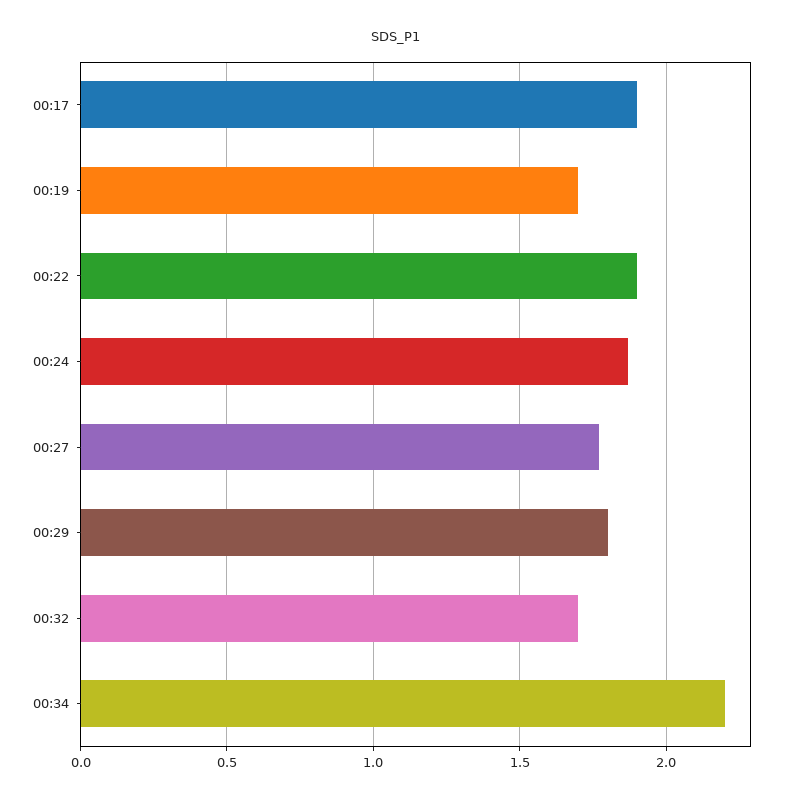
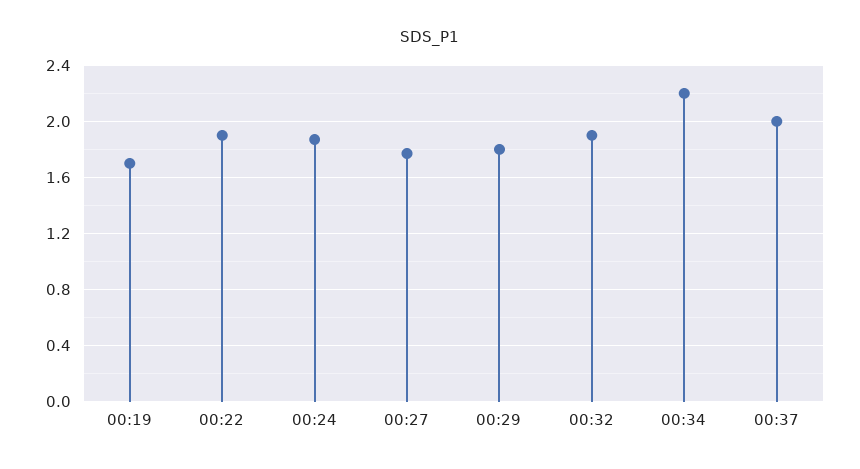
00:17: 1.9 -> none
00:32: 1.7 -> 1.9
00:37: none -> 2

